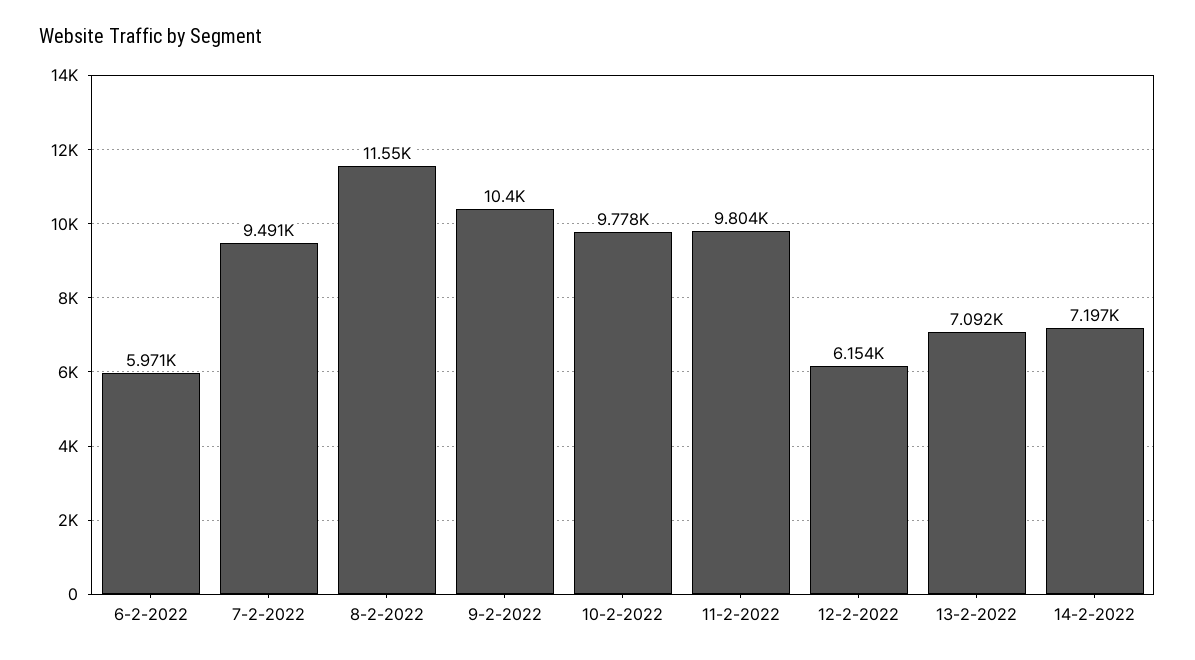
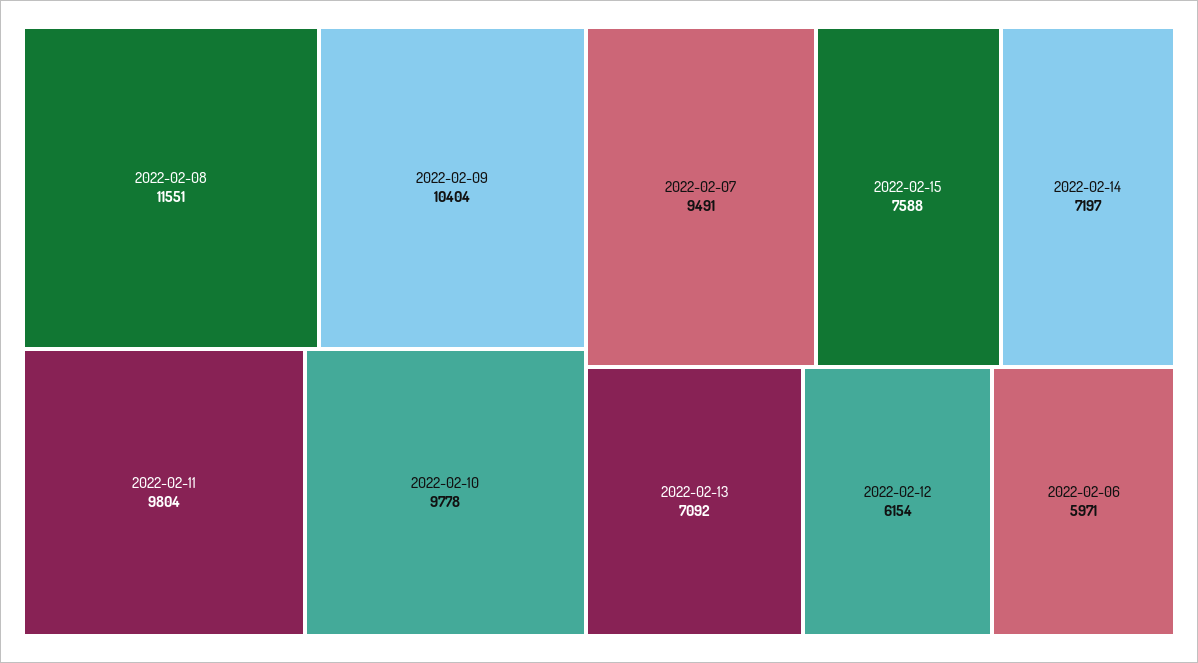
2022-02-15: none -> 7588

